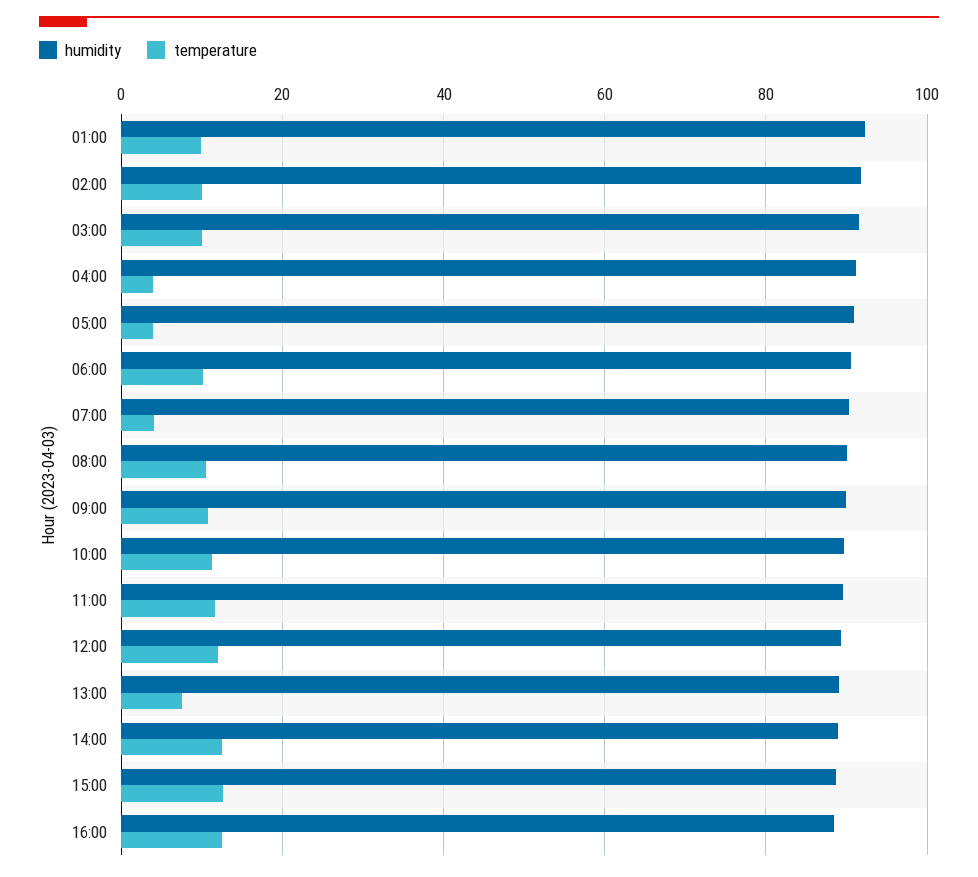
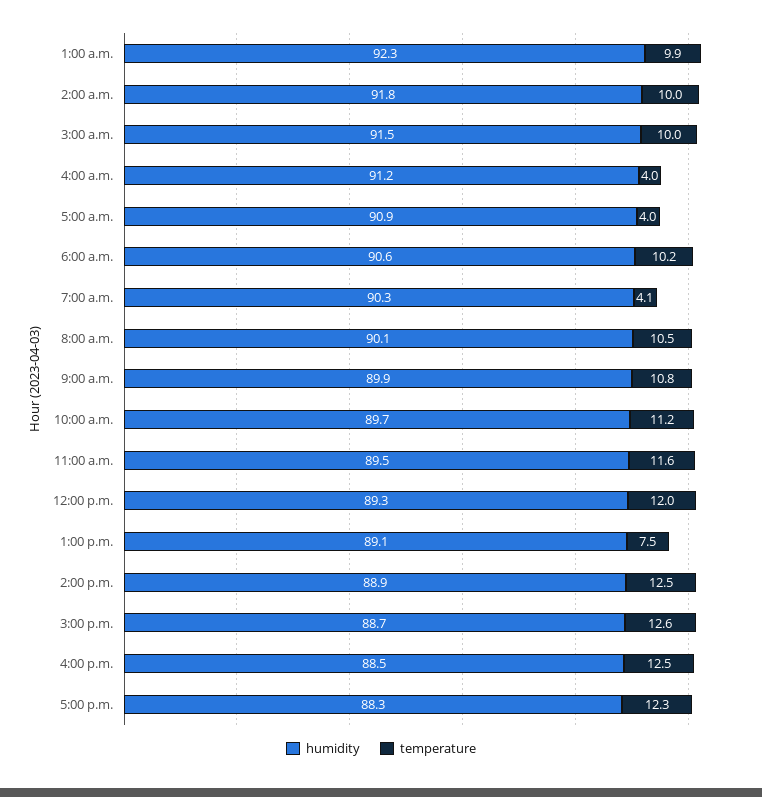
humidity, 5:00 p.m.: none -> 88.3
temperature, 5:00 p.m.: none -> 12.3

